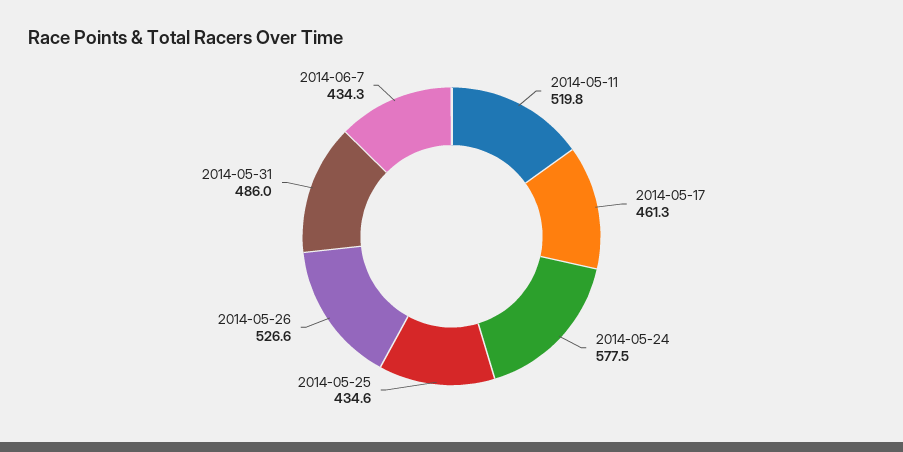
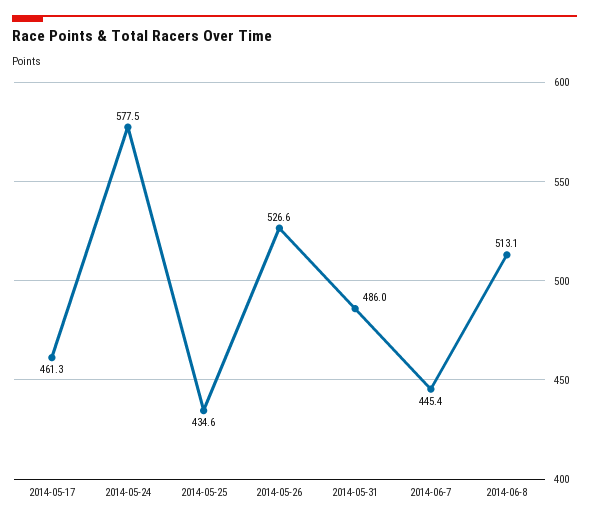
2014-05-11: 519.8 -> none
2014-06-7: 434.3 -> 445.4
2014-06-8: none -> 513.1

